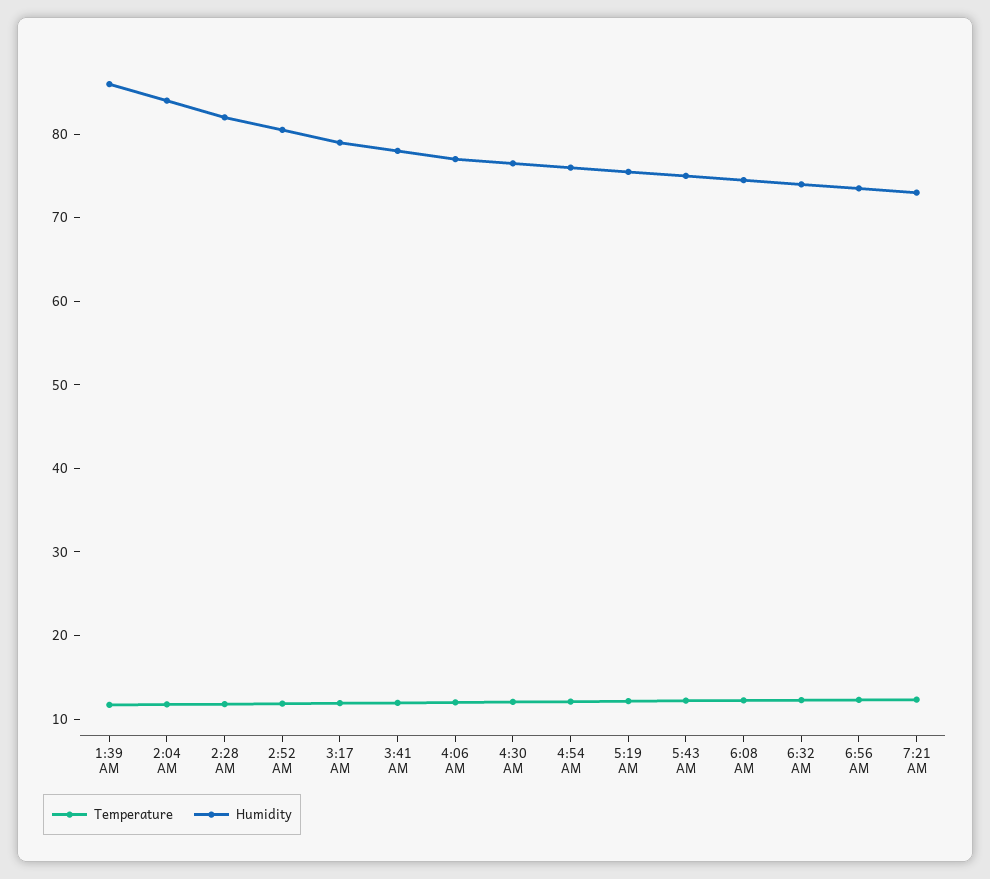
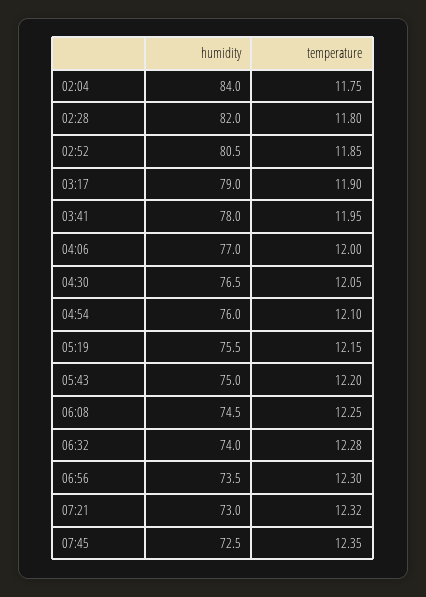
Temperature, 1:39 AM: 12 -> none
Humidity, 1:39 AM: 86 -> none
Humidity, 07:45: none -> 72.5
Temperature, 07:45: none -> 12.35

